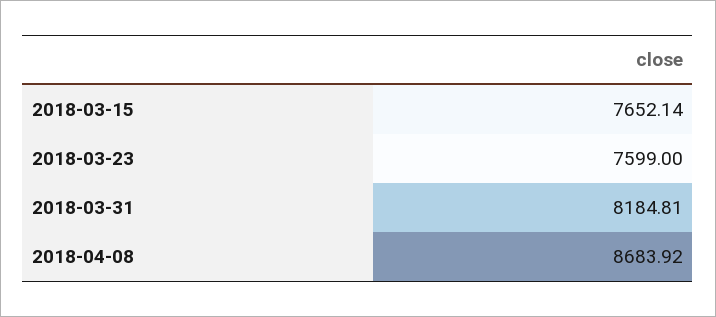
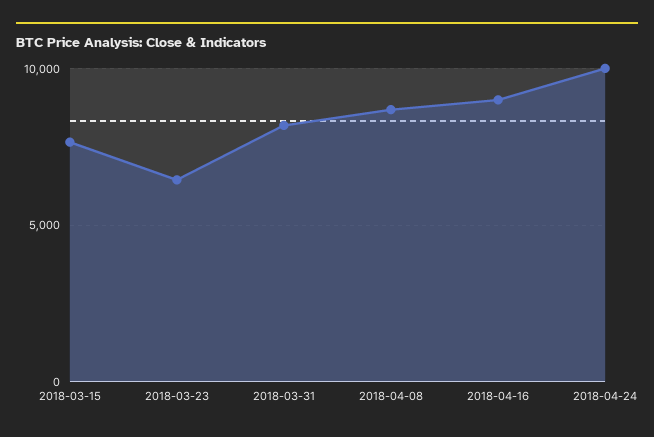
2018-03-23: 7599 -> 6500
2018-04-16: none -> 9000
2018-04-24: none -> 10000

